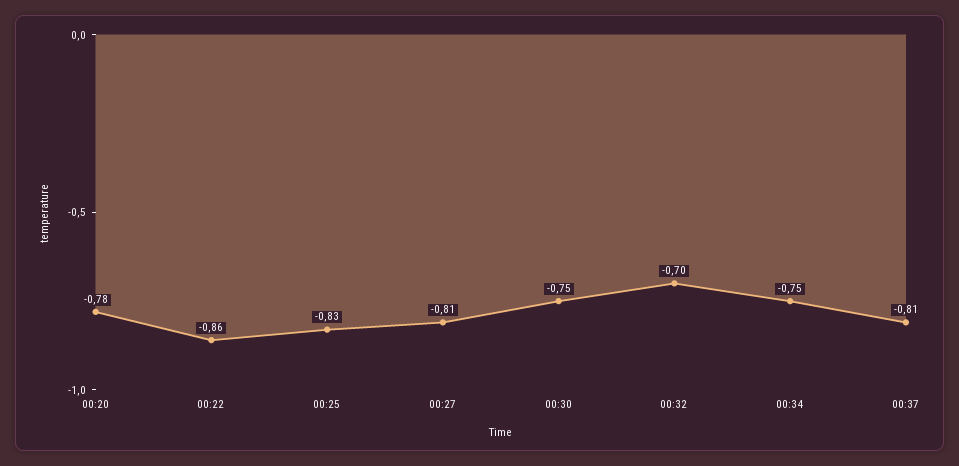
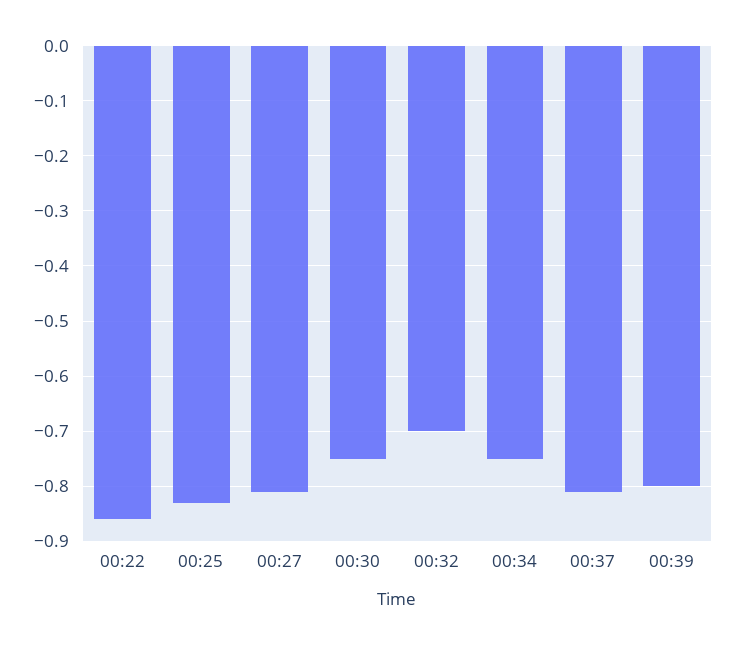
00:20: -0.78 -> none
00:39: none -> -0.8

